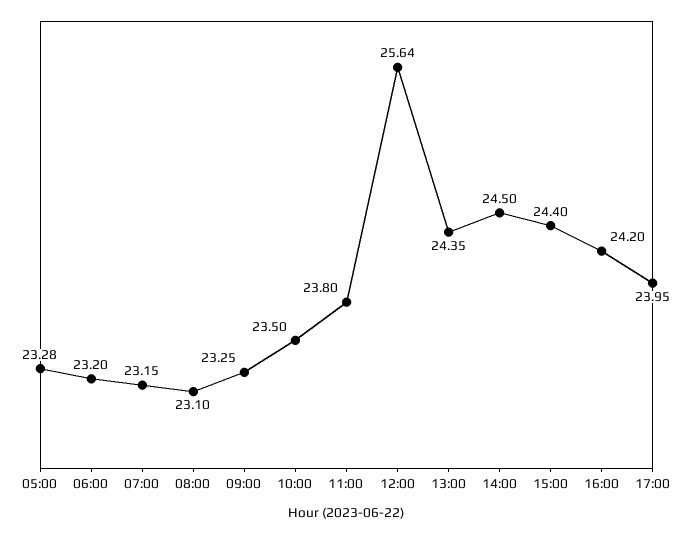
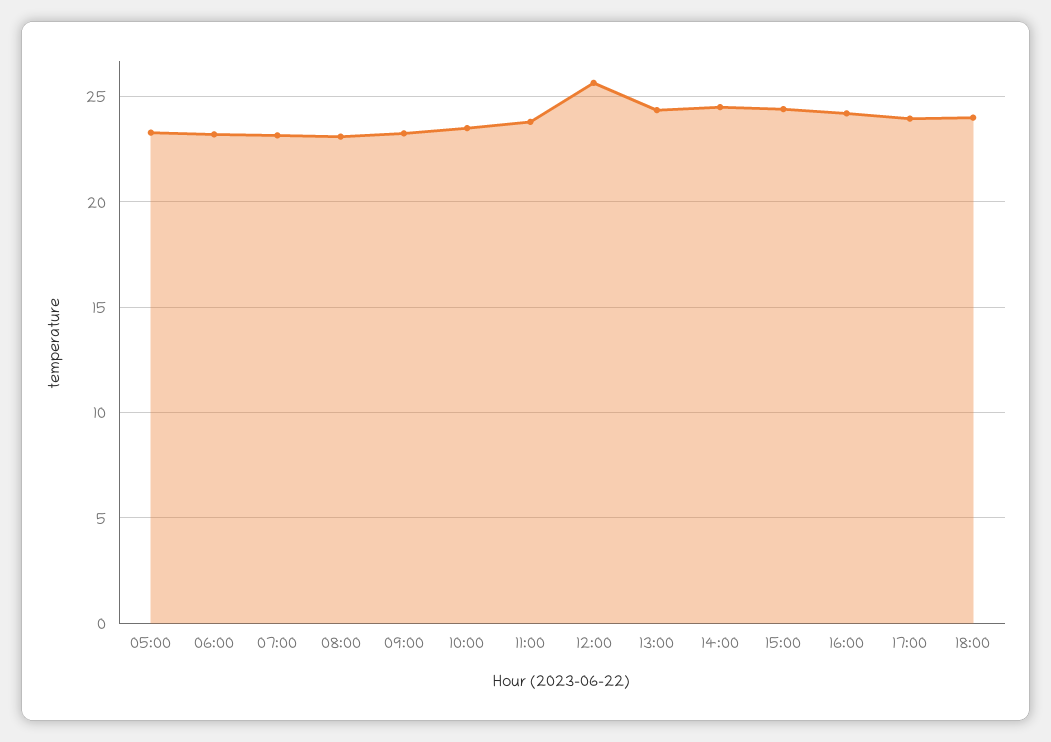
18:00: none -> 24

